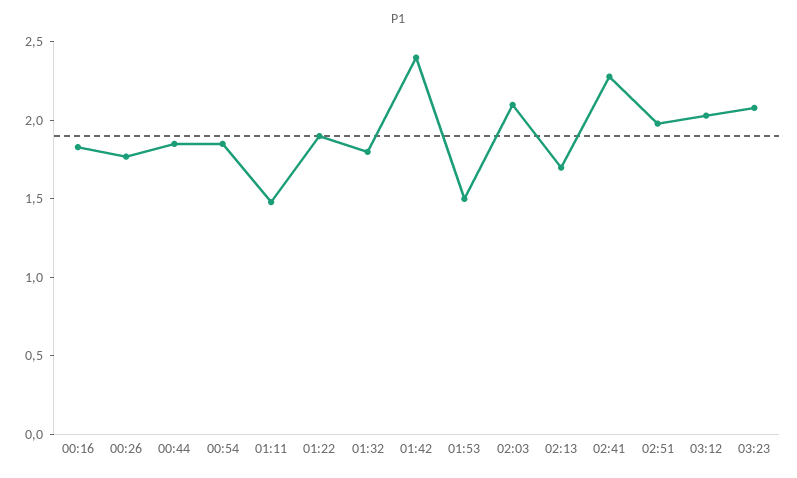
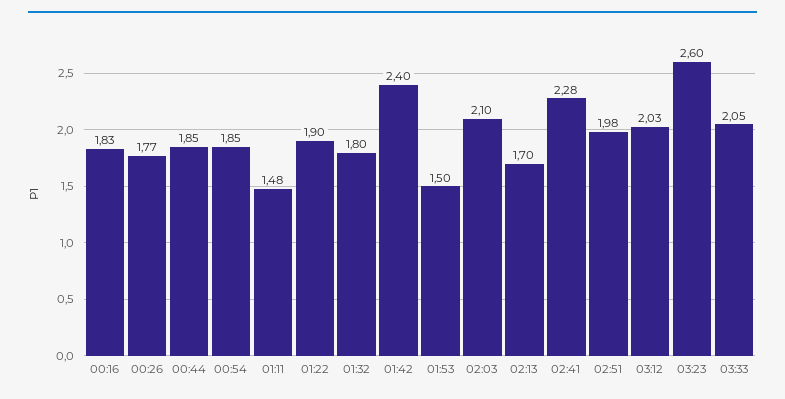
03:23: 2.1 -> 2.6
03:33: none -> 2.05

